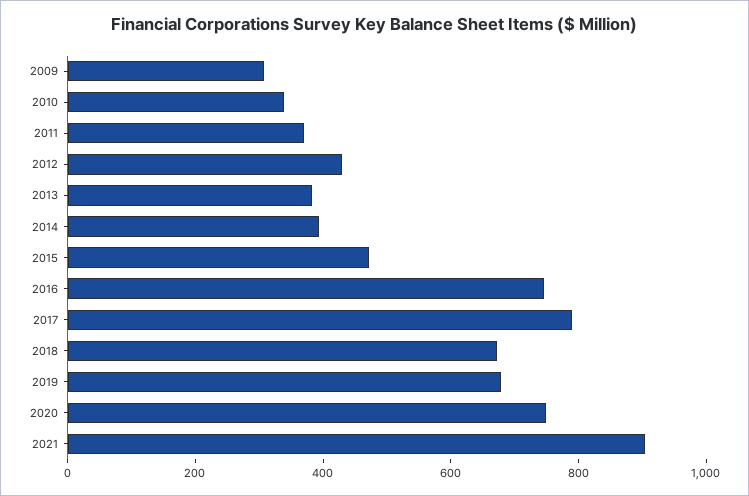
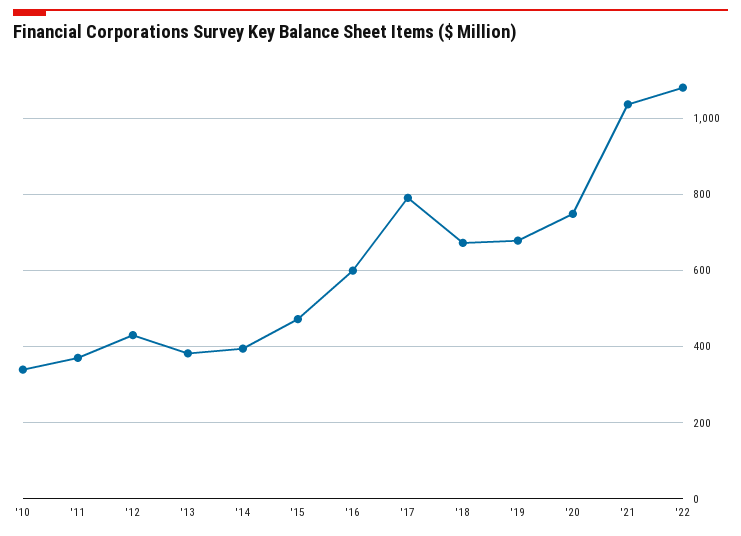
2009: 300 -> none
2016: 750 -> 600
2021: 900 -> 1040
'22: none -> 1080

